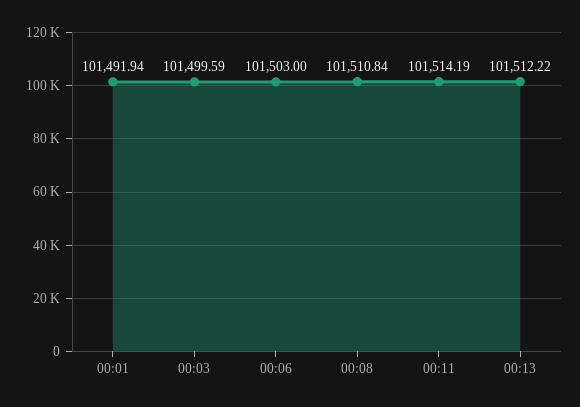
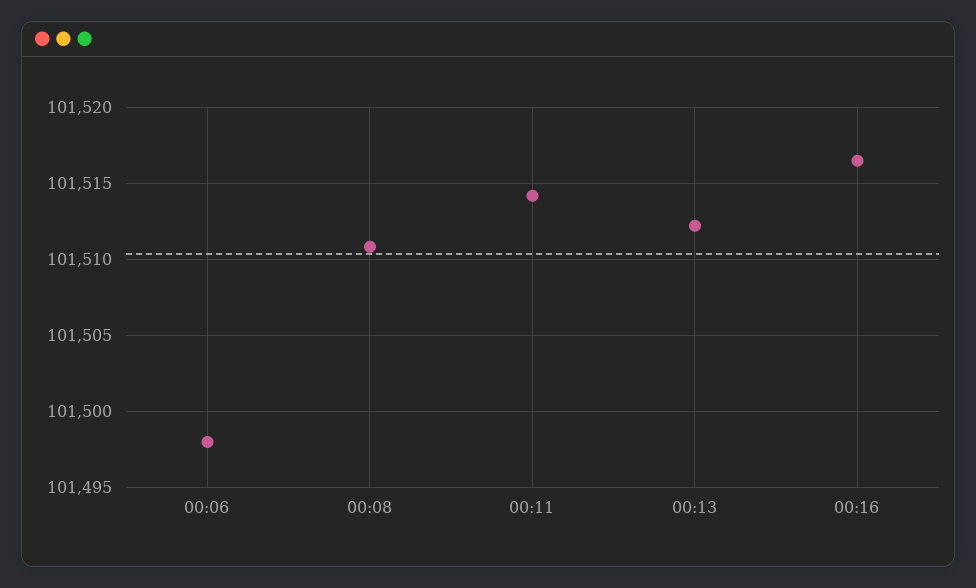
00:01: 101491.94 -> none
00:03: 101499.59 -> none
00:06: 101503 -> 101498
00:16: none -> 101516.5

